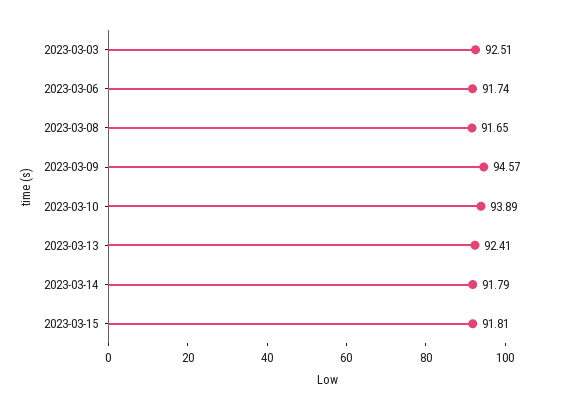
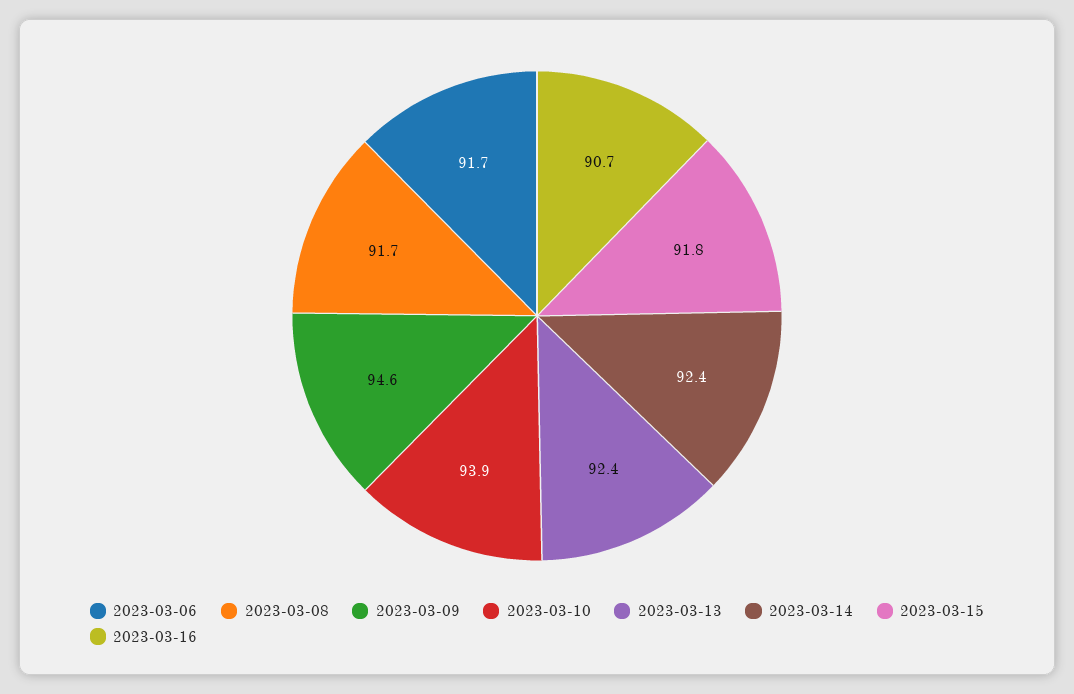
2023-03-03: 92.51 -> none
2023-03-14: 91.79 -> 92.4
2023-03-16: none -> 90.7

